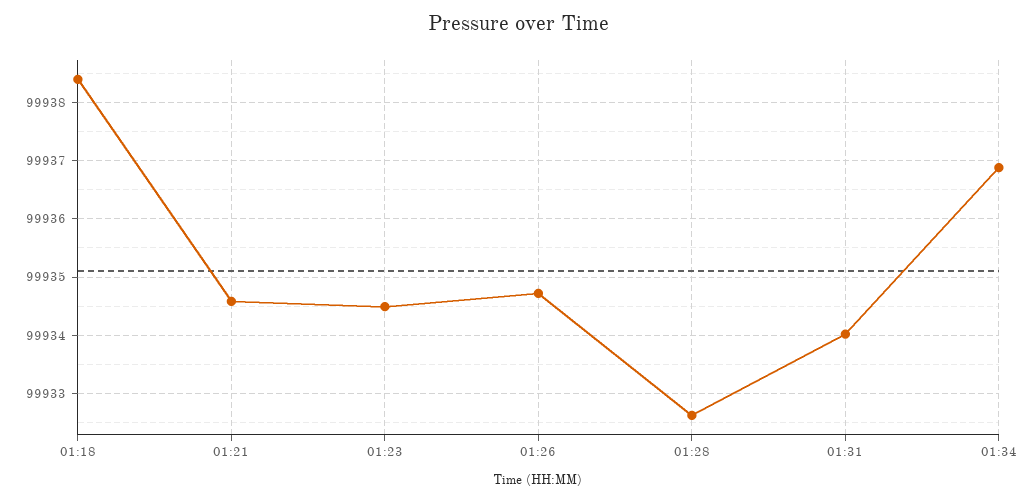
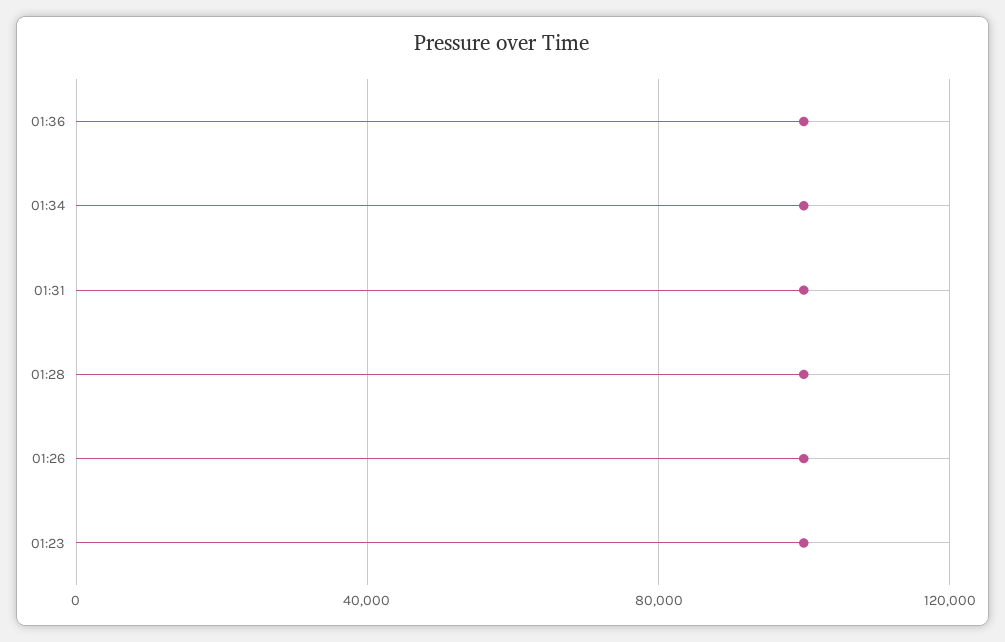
01:18: 99938.4 -> none
01:21: 99934.6 -> none
01:36: none -> 100000

